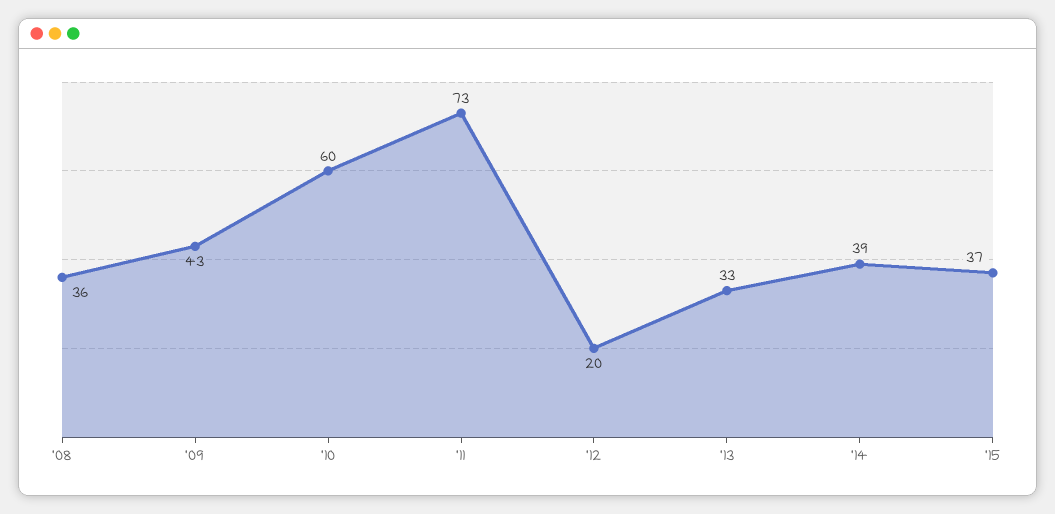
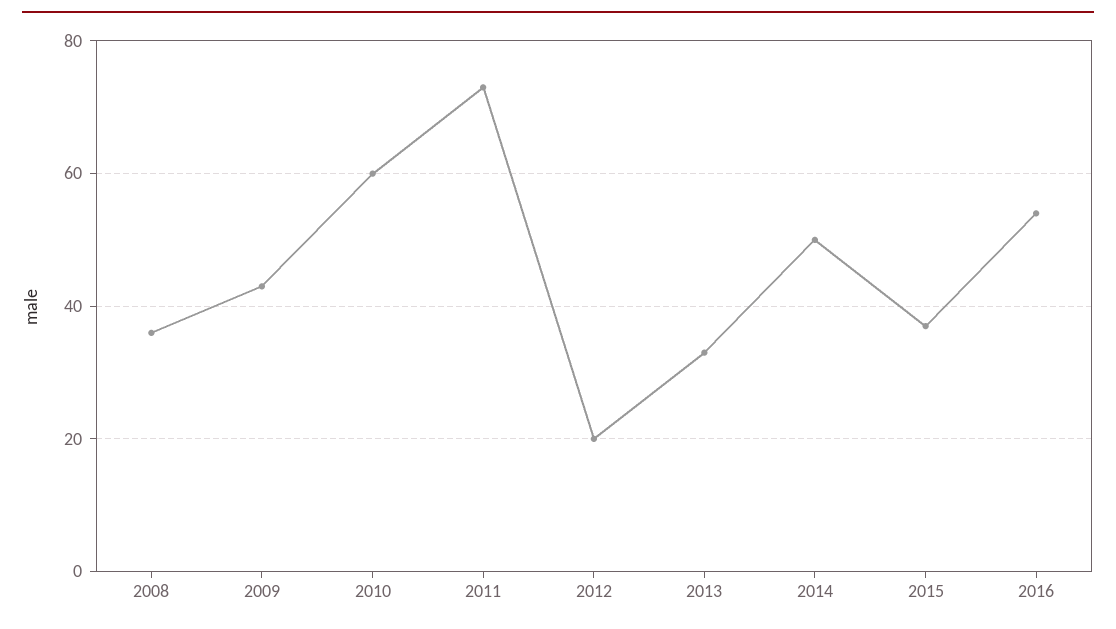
'14: 39 -> 50
2016: none -> 55

